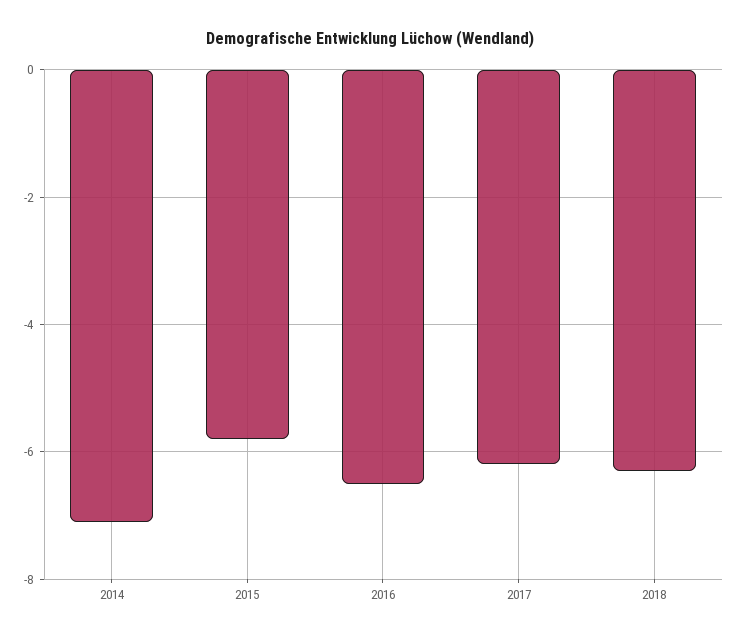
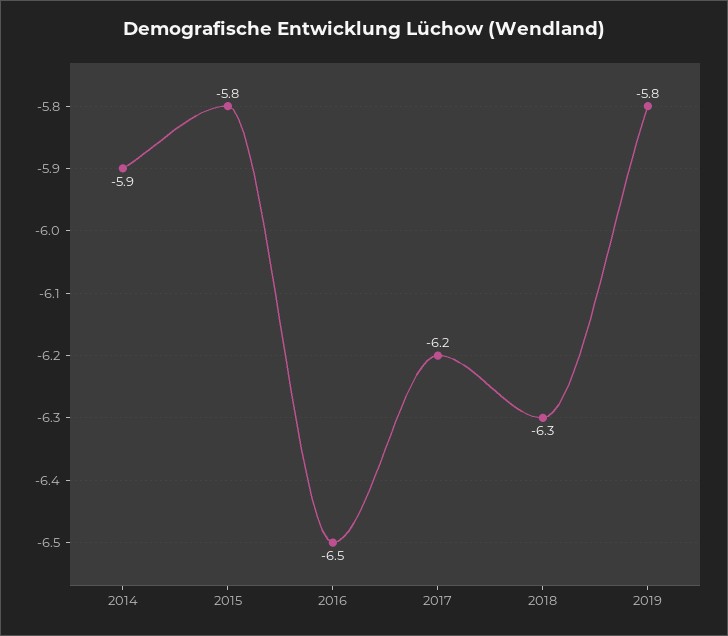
2014: -7 -> -5.9
2019: none -> -5.8

